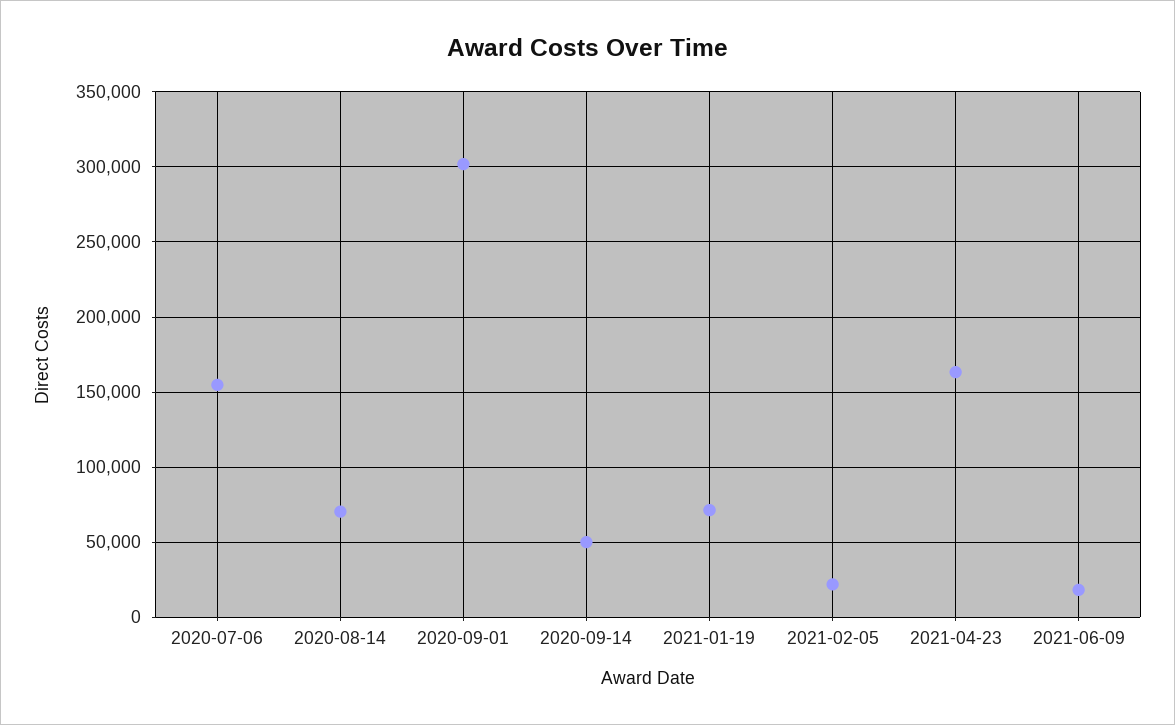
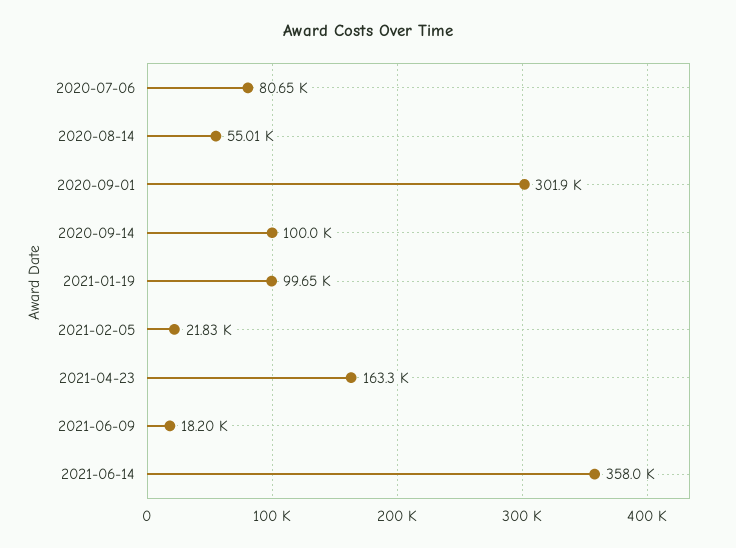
2020-07-06: 155000 -> 80650
2020-08-14: 70000 -> 55010
2020-09-14: 50000 -> 100000
2021-01-19: 70000 -> 99650
2021-06-14: none -> 358000

